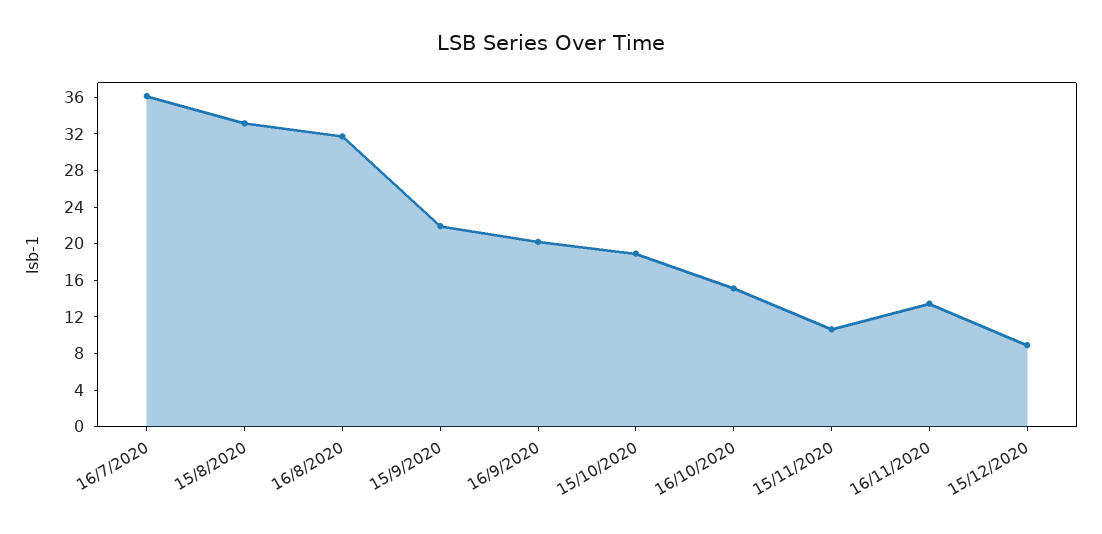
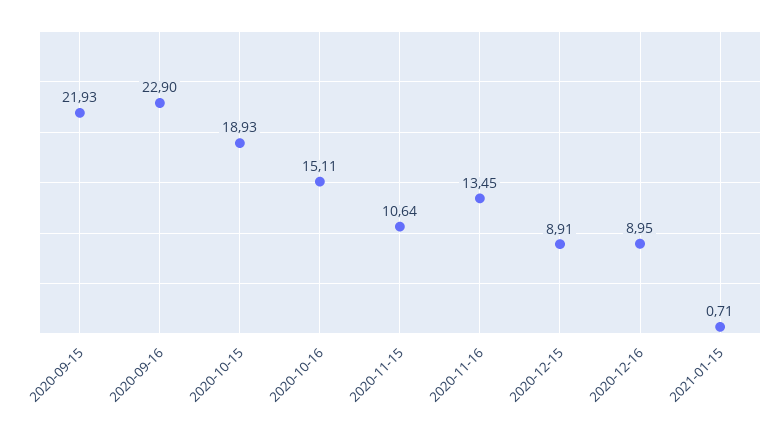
16/7/2020: 36 -> none
15/8/2020: 33 -> none
16/8/2020: 32 -> none
16/9/2020: 20 -> 22.9
2020-12-16: none -> 8.95
2021-01-15: none -> 0.71

